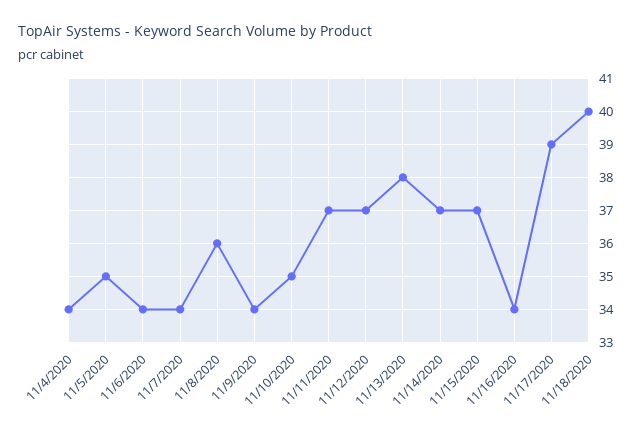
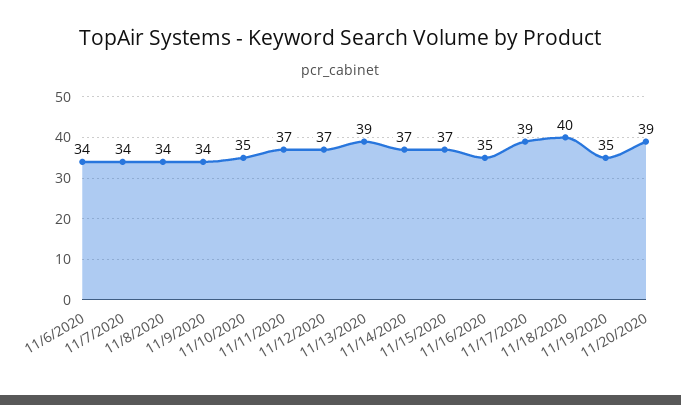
11/4/2020: 34 -> none
11/5/2020: 35 -> none
11/8/2020: 36 -> 34
11/13/2020: 38 -> 39
11/16/2020: 34 -> 35
11/19/2020: none -> 35
11/20/2020: none -> 39

